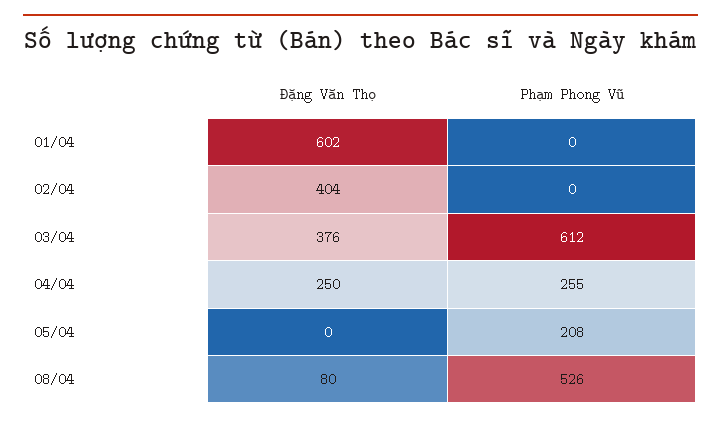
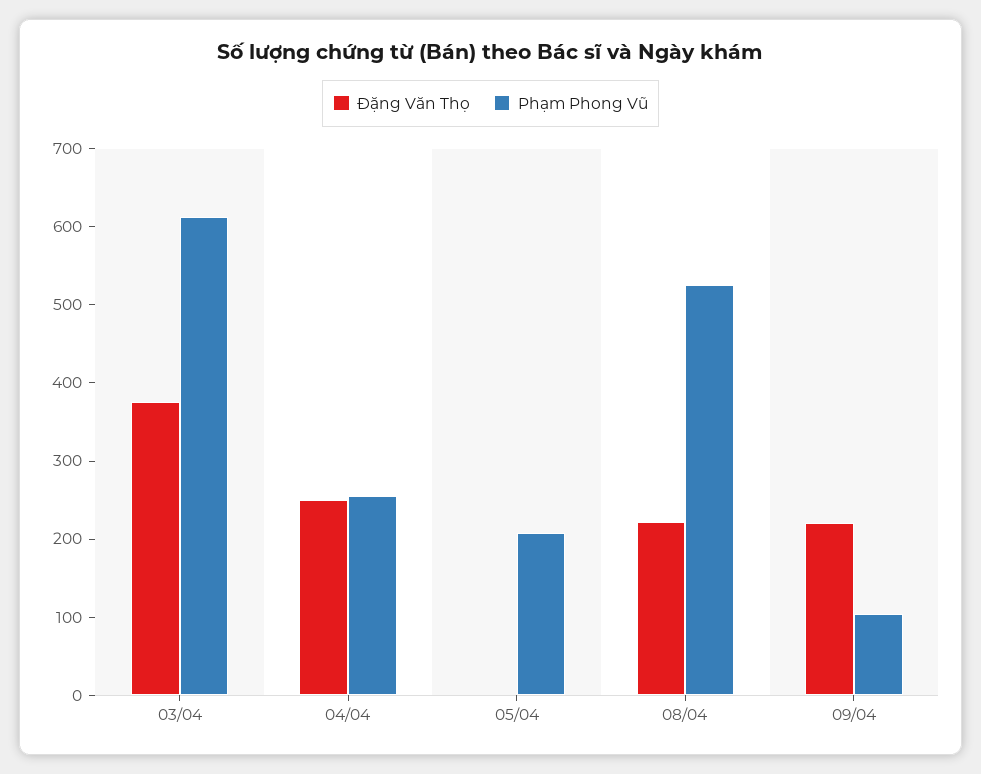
Đặng Văn Thọ, 01/04: 602 -> none
Phạm Phong Vũ, 01/04: 0 -> none
Đặng Văn Thọ, 02/04: 404 -> none
Phạm Phong Vũ, 02/04: 0 -> none
Đặng Văn Thọ, 08/04: 80 -> 220
Đặng Văn Thọ, 09/04: none -> 220
Phạm Phong Vũ, 09/04: none -> 100

